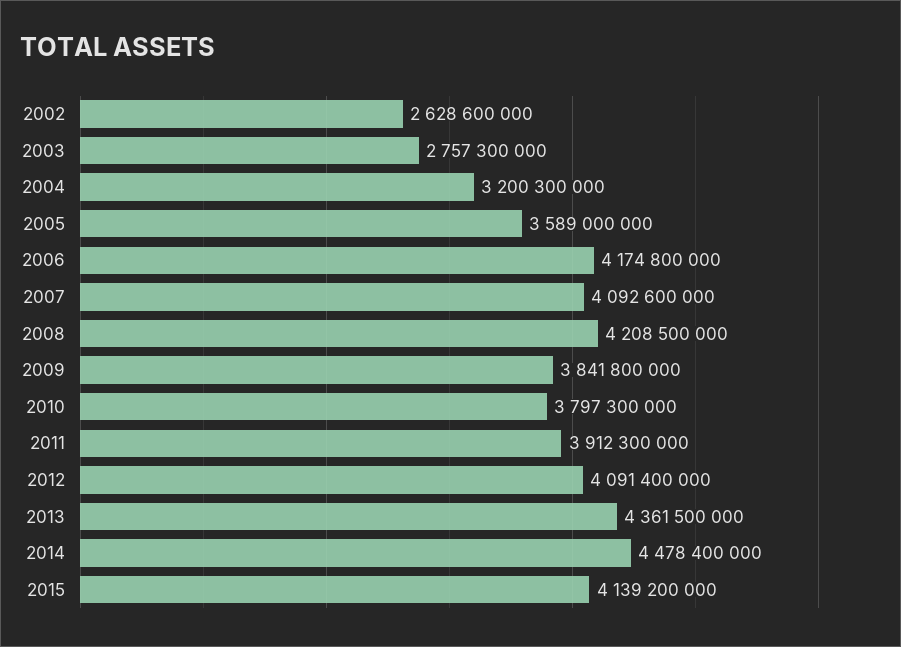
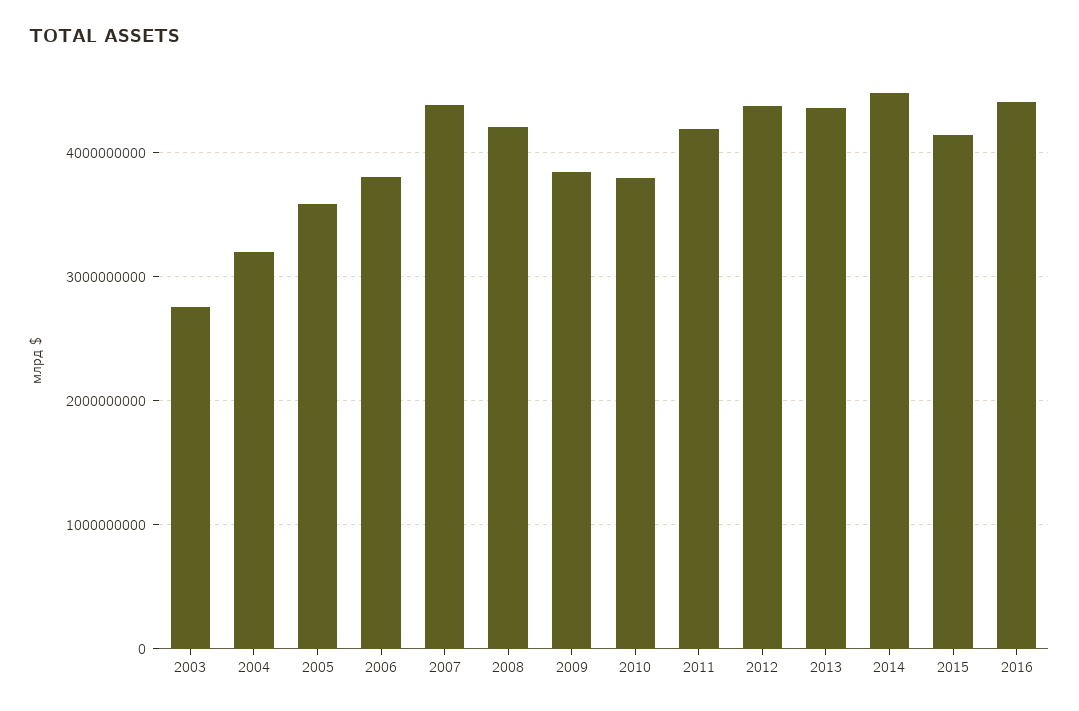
2002: 2628600000 -> none
2006: 4174800000 -> 3800000000
2007: 4092600000 -> 4400000000
2011: 3912300000 -> 4200000000
2012: 4091400000 -> 4400000000
2016: none -> 4400000000

